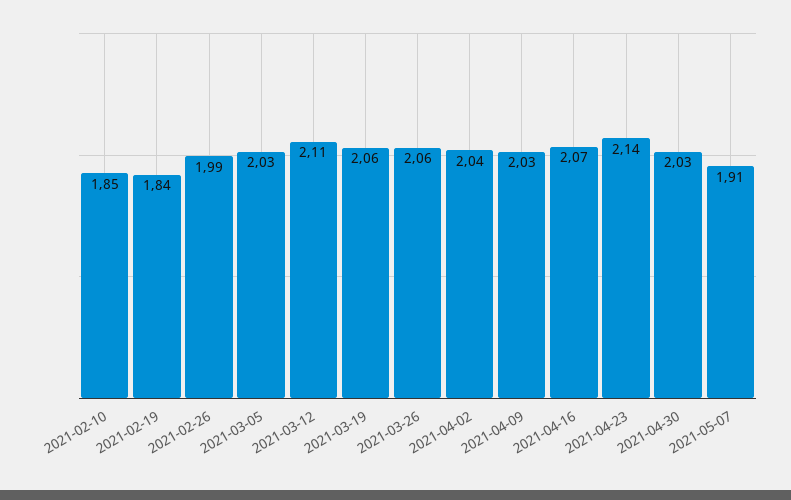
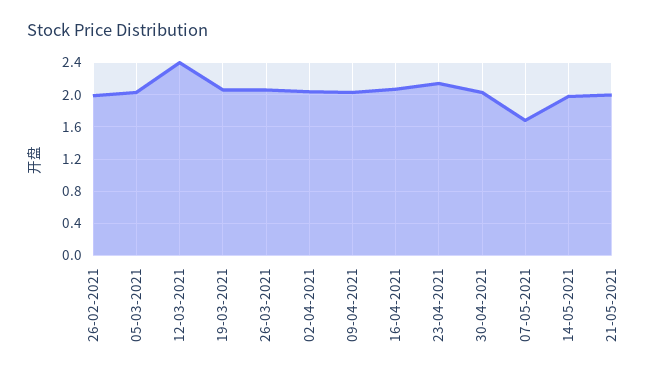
2021-02-10: 1.85 -> none
2021-02-19: 1.84 -> none
2021-03-12: 2.11 -> 2.4
2021-05-07: 1.91 -> 1.7
14-05-2021: none -> 2
21-05-2021: none -> 2

